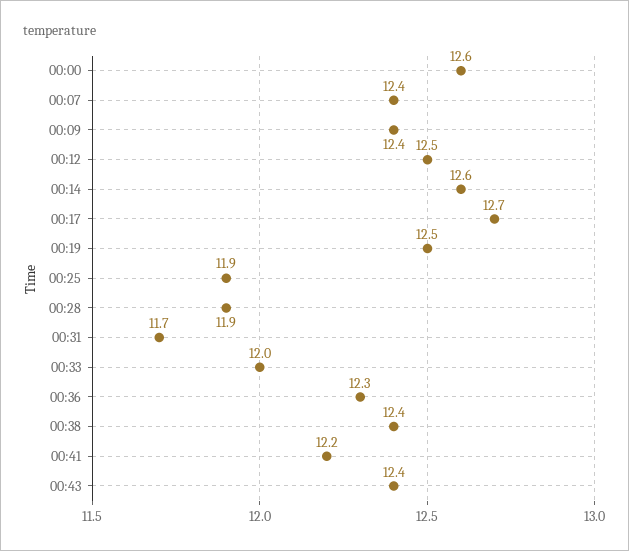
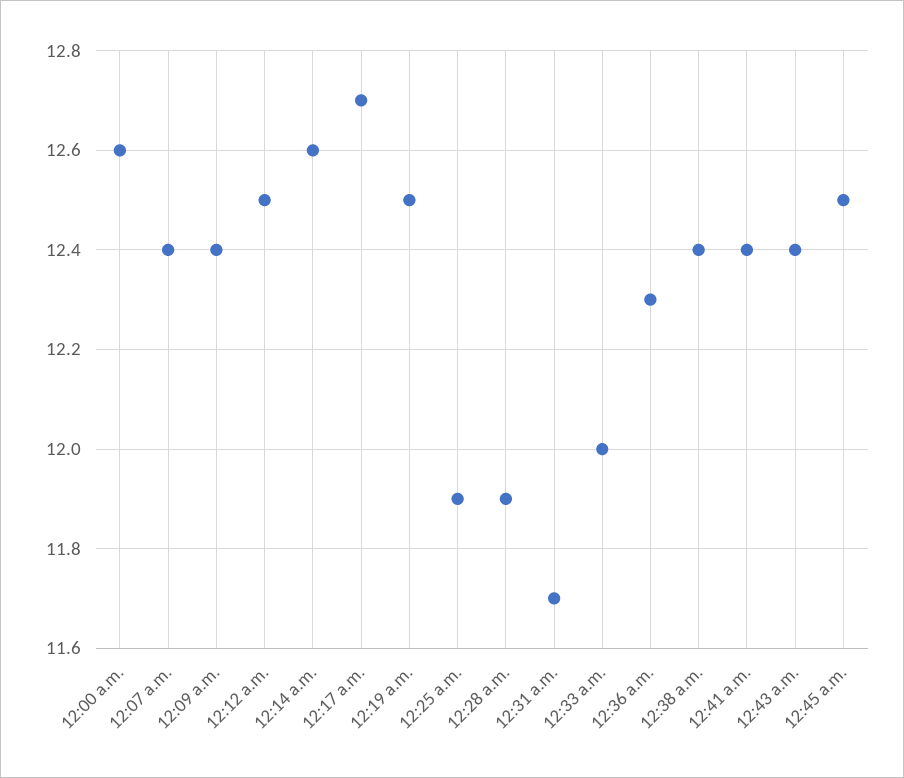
00:41: 12.2 -> 12.4
12:45 a.m.: none -> 12.5

